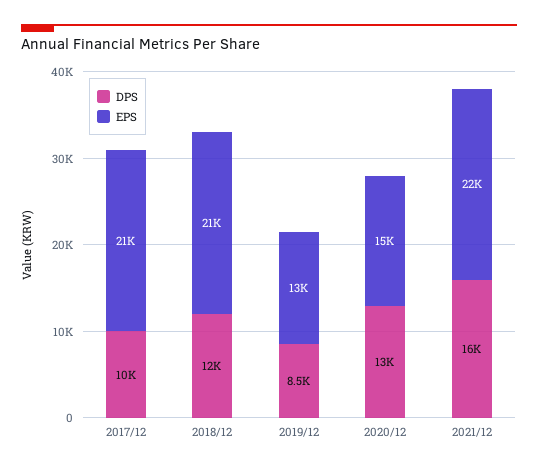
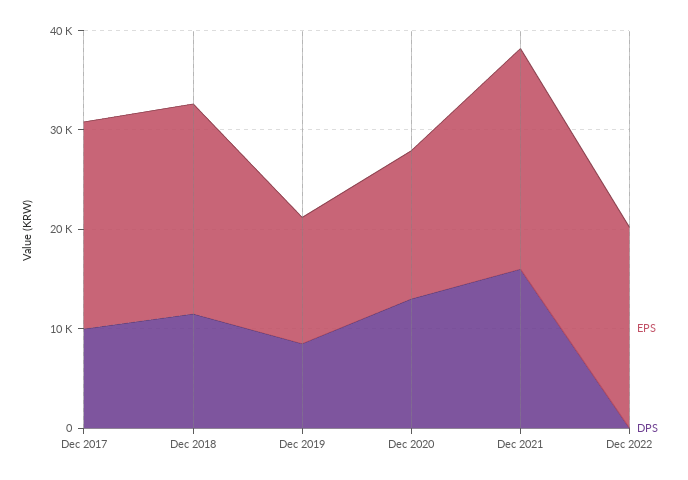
EPS, Dec 2022: none -> 20000
DPS, Dec 2022: none -> 0

